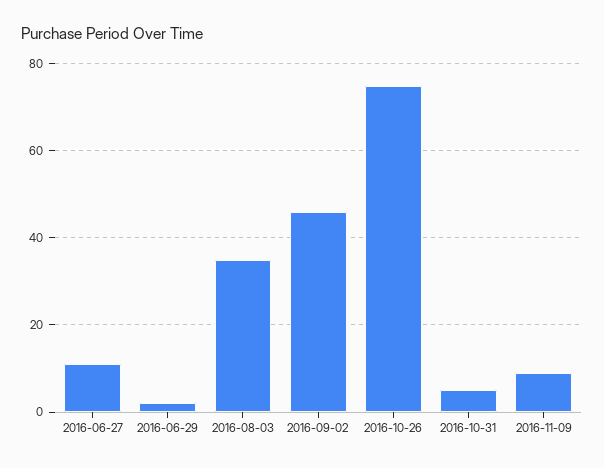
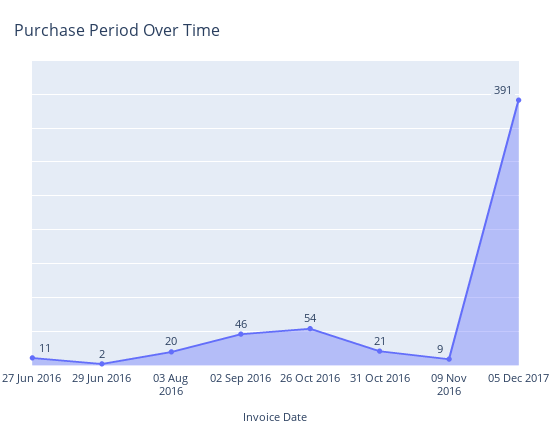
2016-08-03: 35 -> 20
2016-10-26: 75 -> 54
2016-10-31: 5 -> 21
05 Dec 2017: none -> 391

